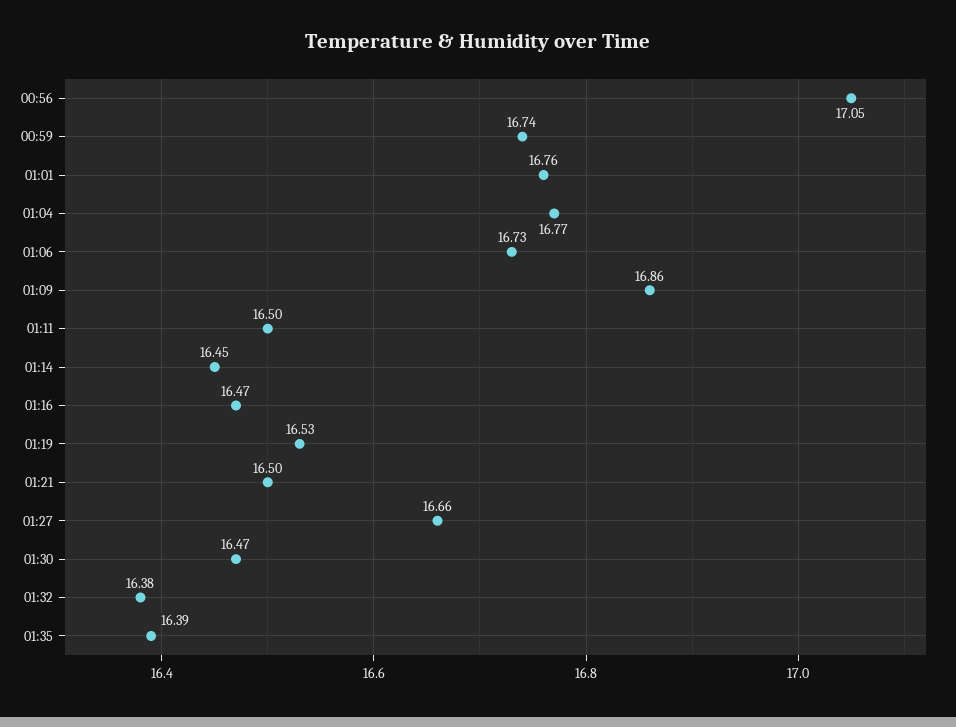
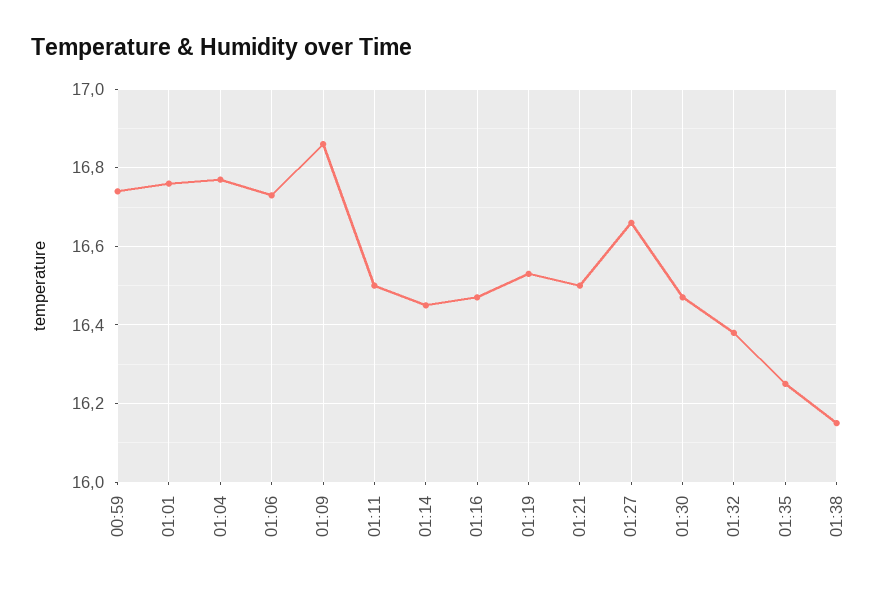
00:56: 17.05 -> none
01:35: 16.39 -> 16.25
01:38: none -> 16.15

